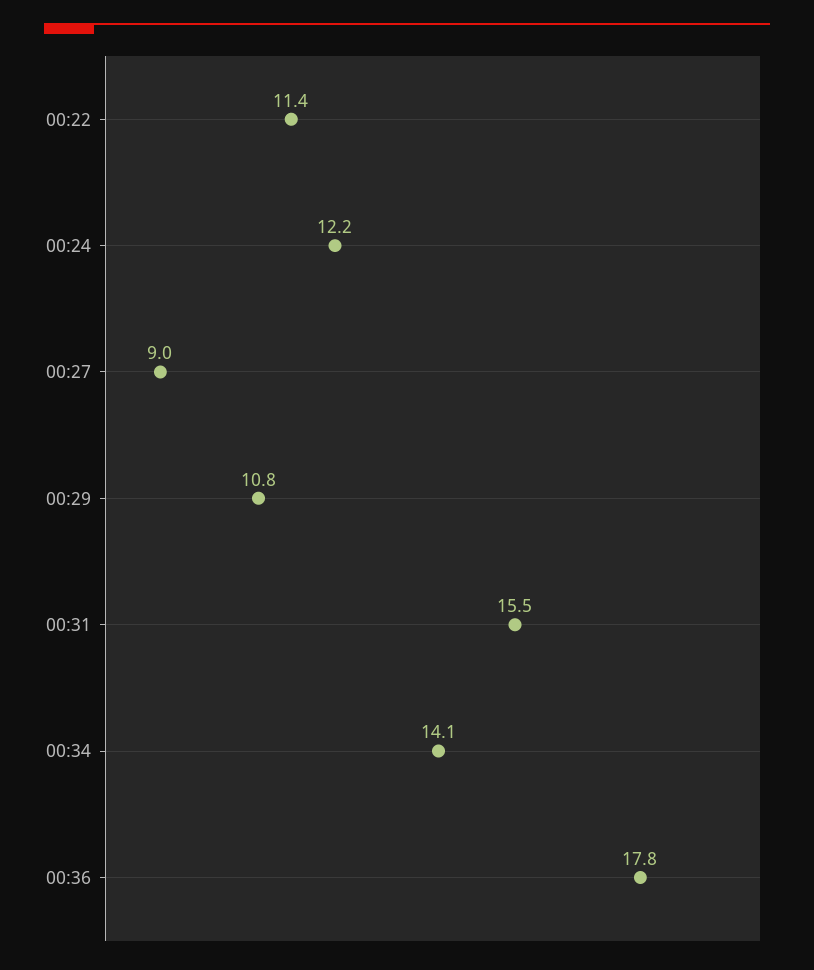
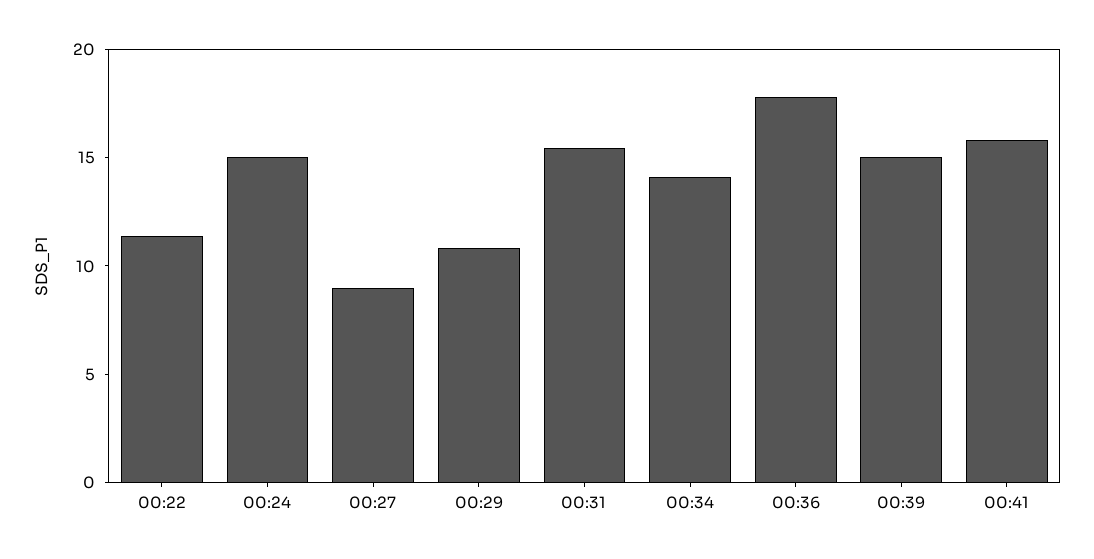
00:24: 12.2 -> 15
00:39: none -> 15
00:41: none -> 16

